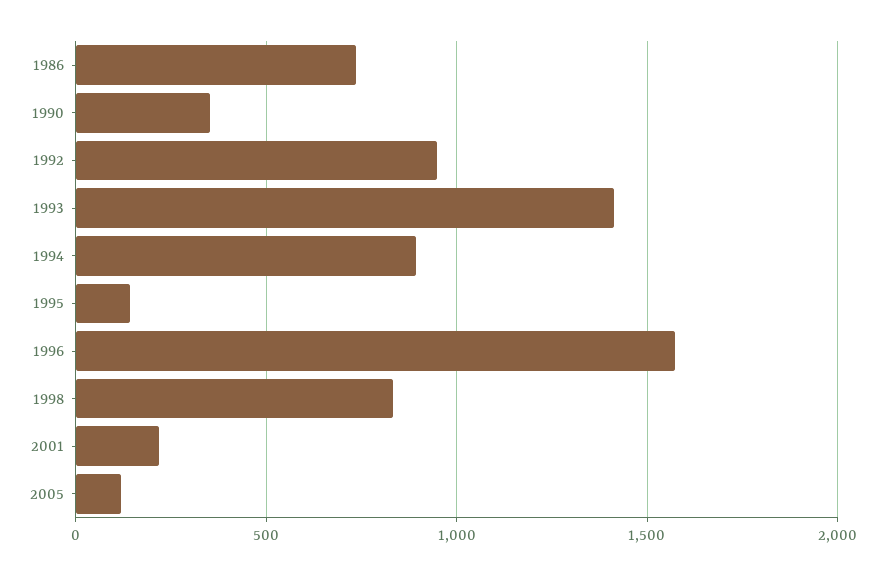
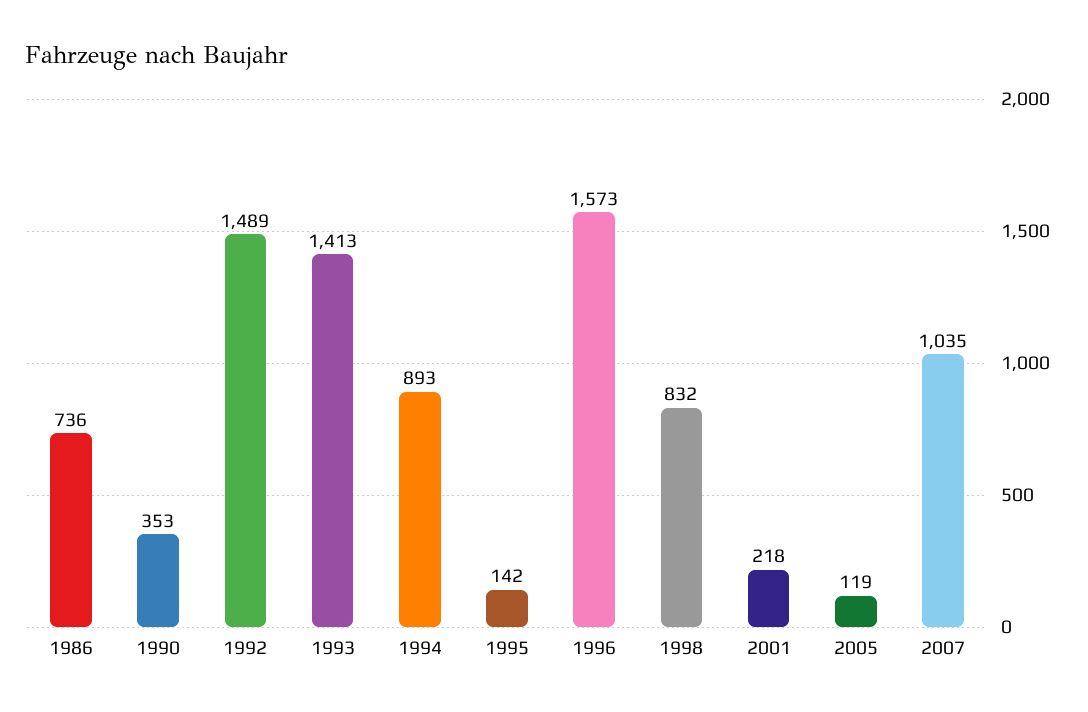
1992: 950 -> 1489
2007: none -> 1035

